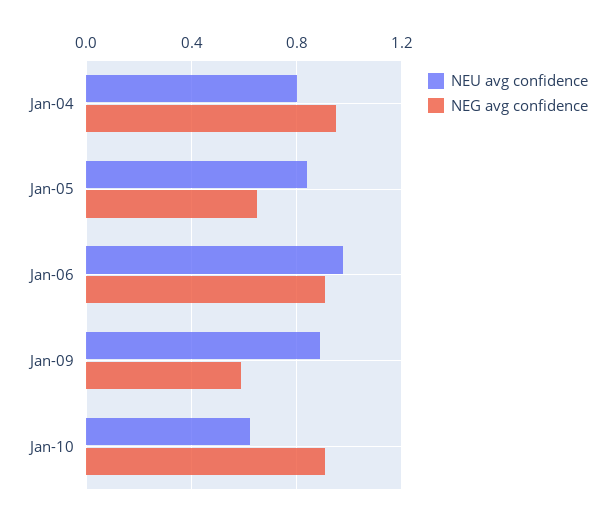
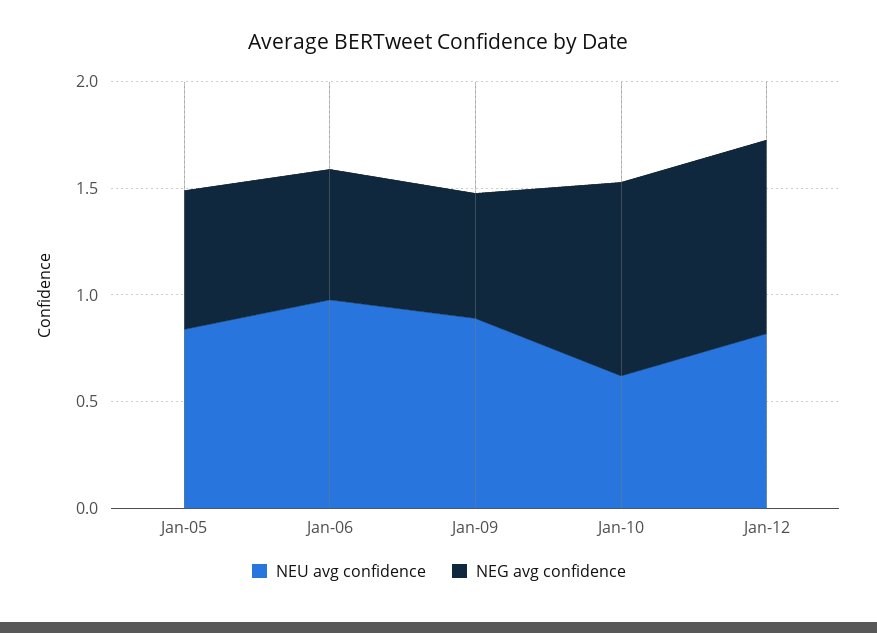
NEU avg confidence, Jan-04: 0.8 -> none
NEG avg confidence, Jan-04: 0.95 -> none
NEG avg confidence, Jan-06: 0.9 -> 0.6
NEU avg confidence, Jan-12: none -> 0.8
NEG avg confidence, Jan-12: none -> 0.9

